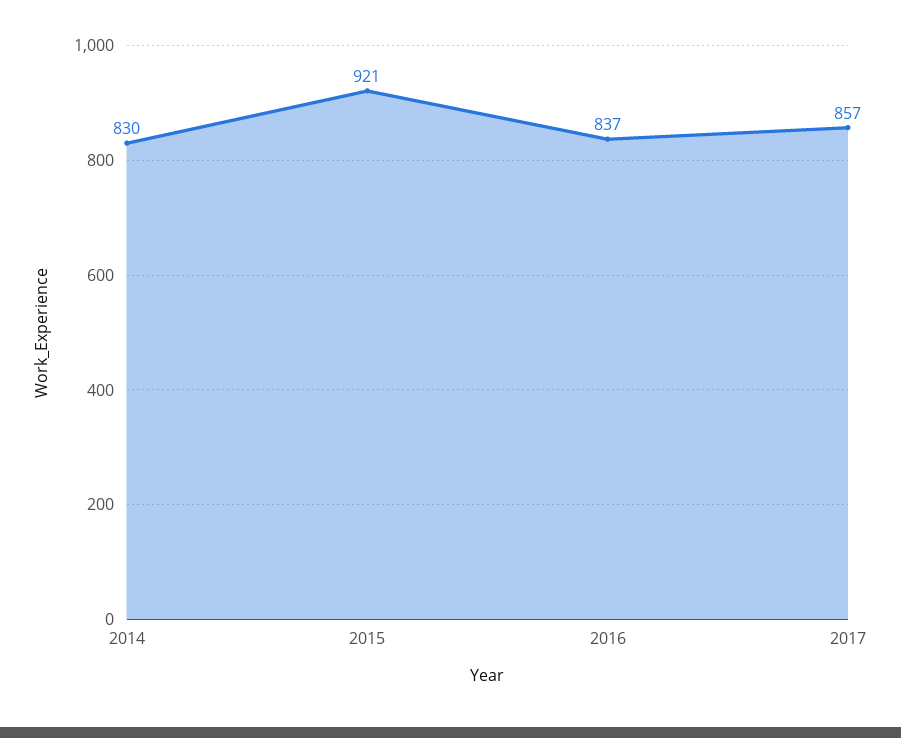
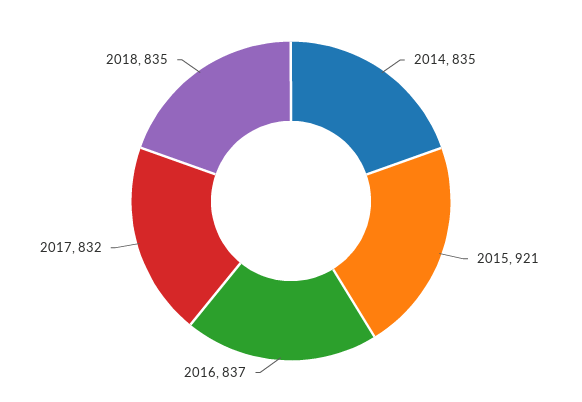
2014: 830 -> 835
2017: 857 -> 832
2018: none -> 835

